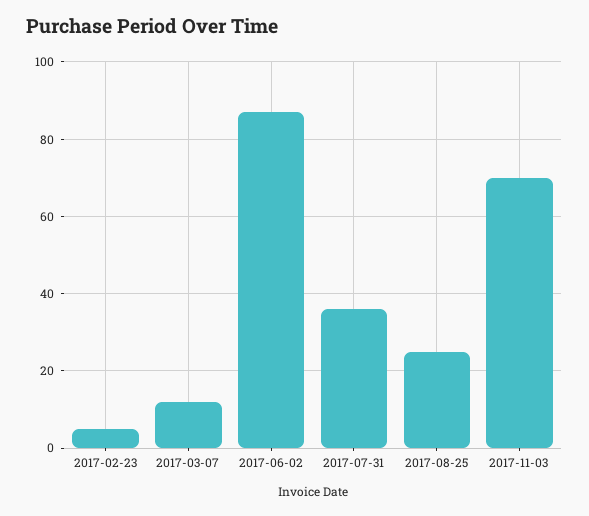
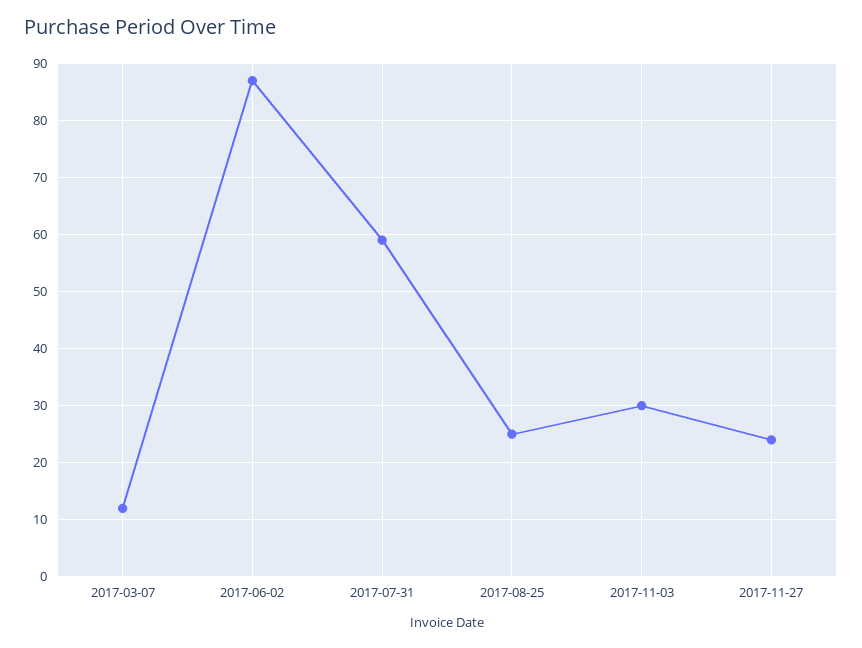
2017-02-23: 5 -> none
2017-07-31: 35 -> 60
2017-11-03: 70 -> 30
2017-11-27: none -> 25

